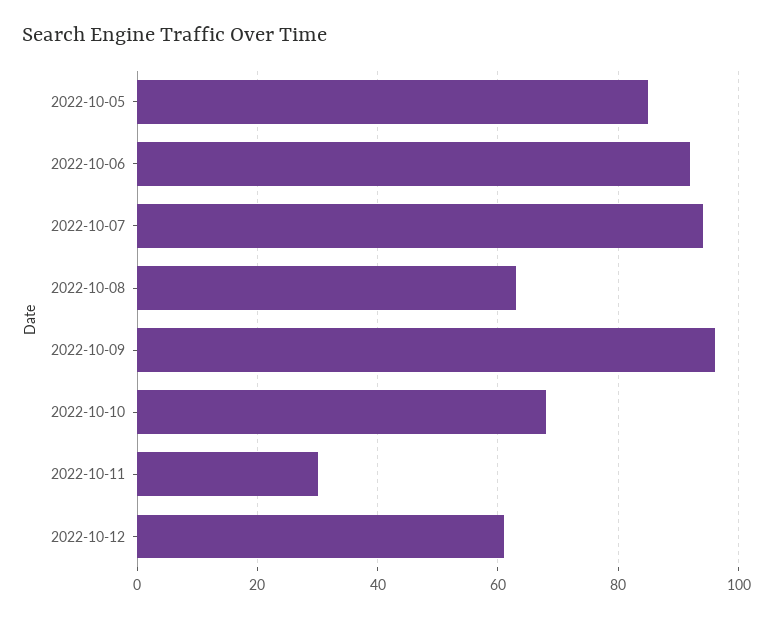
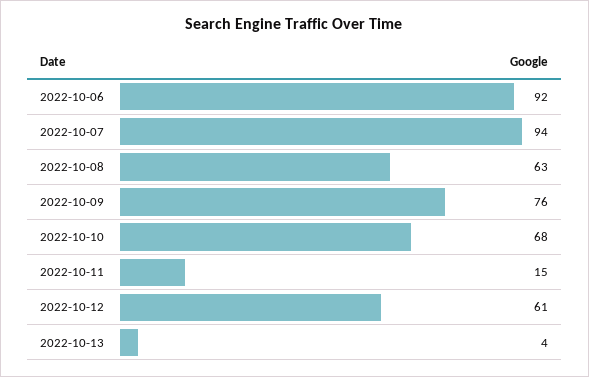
2022-10-05: 85 -> none
2022-10-09: 95 -> 76
2022-10-11: 30 -> 15
2022-10-13: none -> 4

